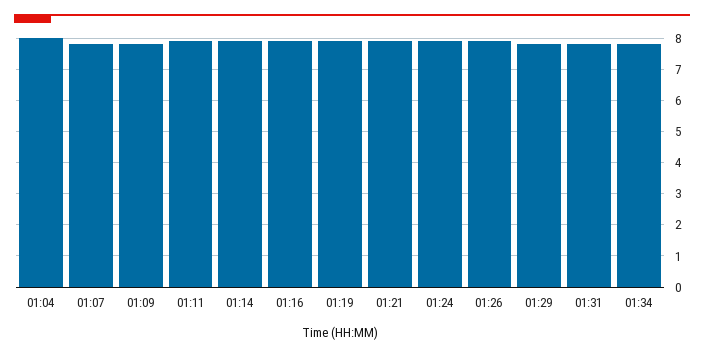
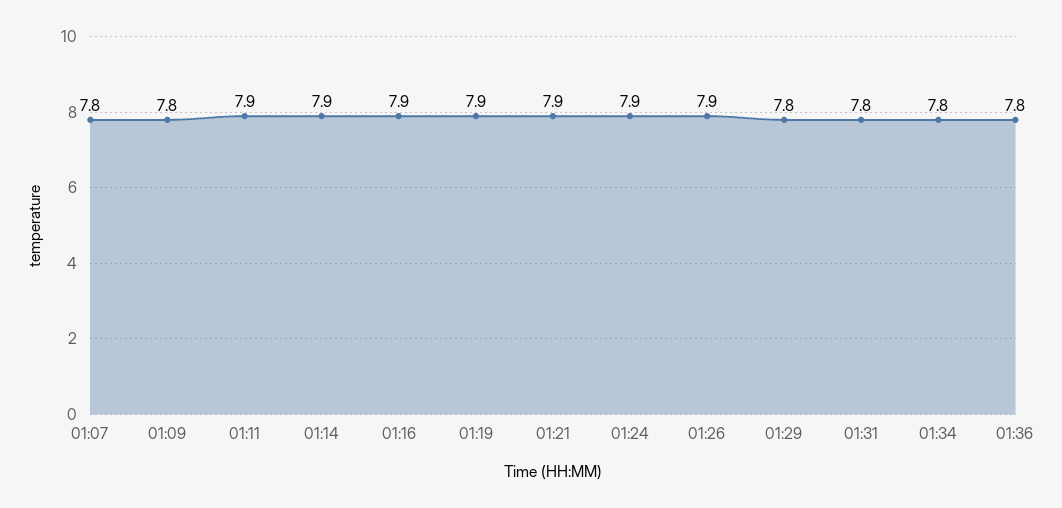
01:04: 8 -> none
01:36: none -> 7.8

